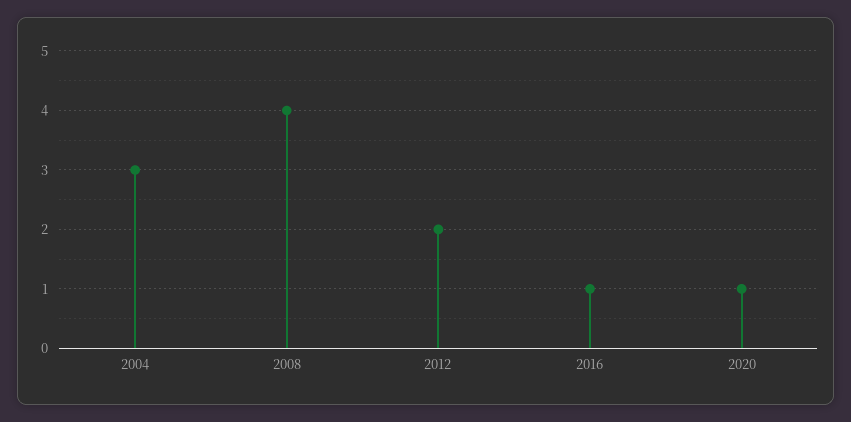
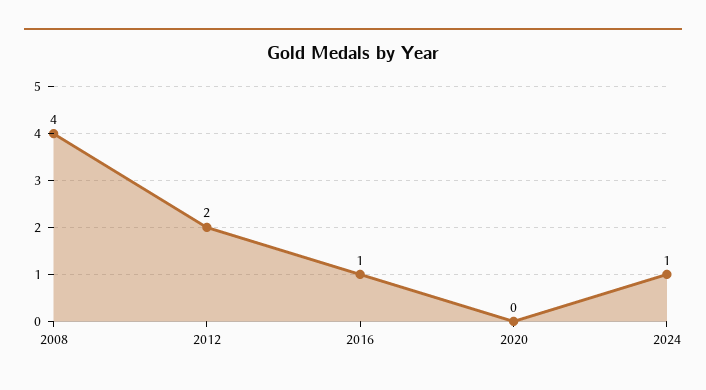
2004: 3 -> none
2020: 1 -> 0
2024: none -> 1

